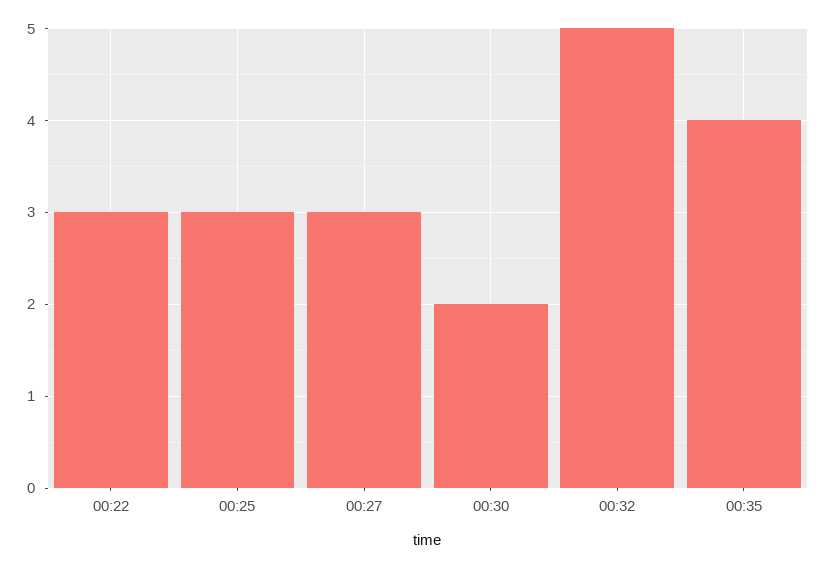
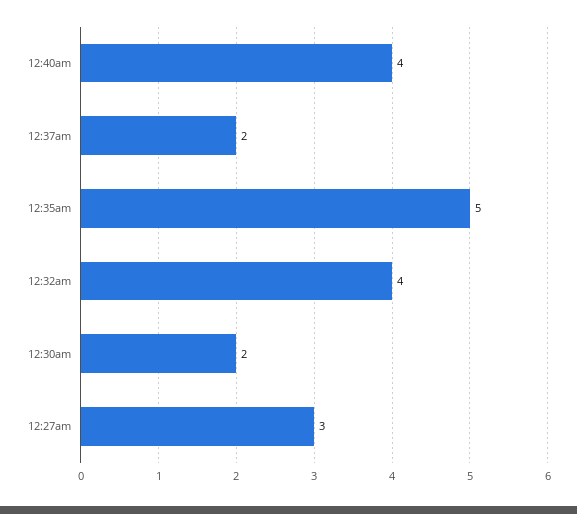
00:22: 3 -> none
00:25: 3 -> none
00:32: 5 -> 4
00:35: 4 -> 5
12:40am: none -> 4
12:37am: none -> 2

